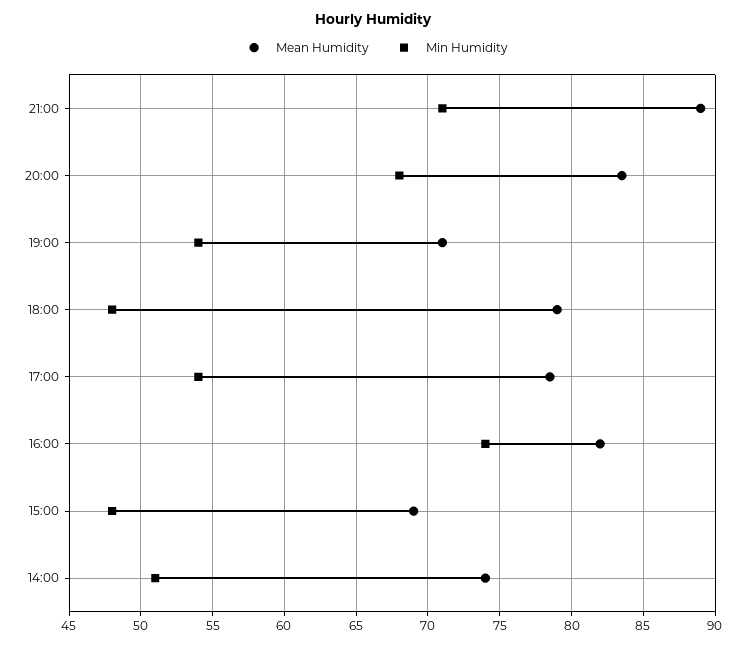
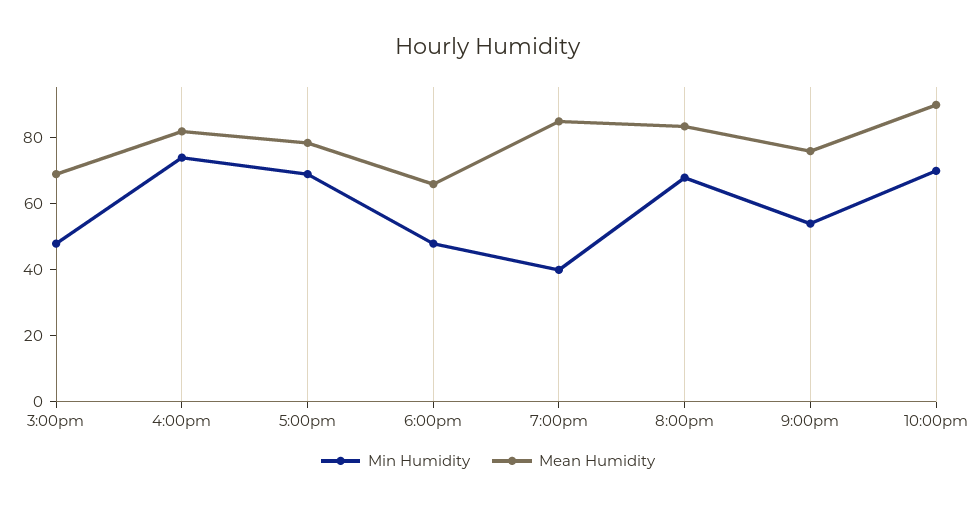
Mean Humidity, 21:00: 89 -> 75
Min Humidity, 21:00: 71 -> 55
Mean Humidity, 19:00: 71 -> 85
Min Humidity, 19:00: 54 -> 40
Mean Humidity, 18:00: 79 -> 65
Min Humidity, 17:00: 54 -> 70
Mean Humidity, 14:00: 74 -> none
Min Humidity, 14:00: 51 -> none
Min Humidity, 10:00pm: none -> 70
Mean Humidity, 10:00pm: none -> 90

